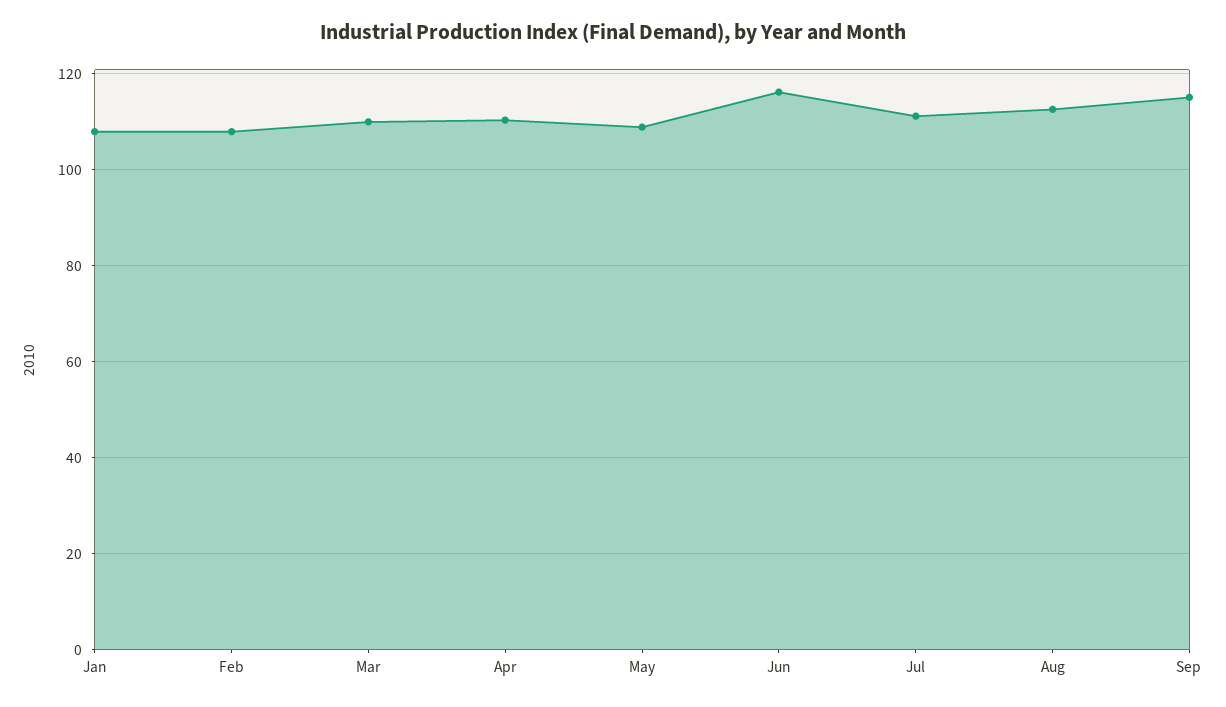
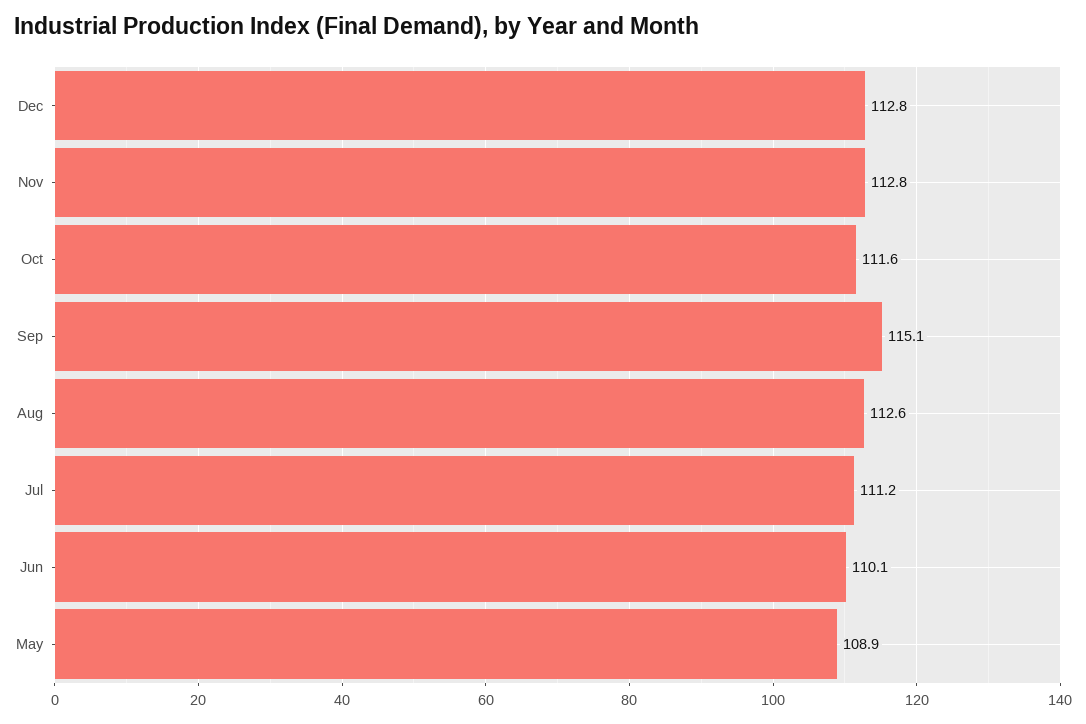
Jan: 108 -> none
Feb: 108 -> none
Mar: 110 -> none
Apr: 110 -> none
Jun: 116 -> 110.1
Dec: none -> 112.8
Nov: none -> 112.8
Oct: none -> 111.6

